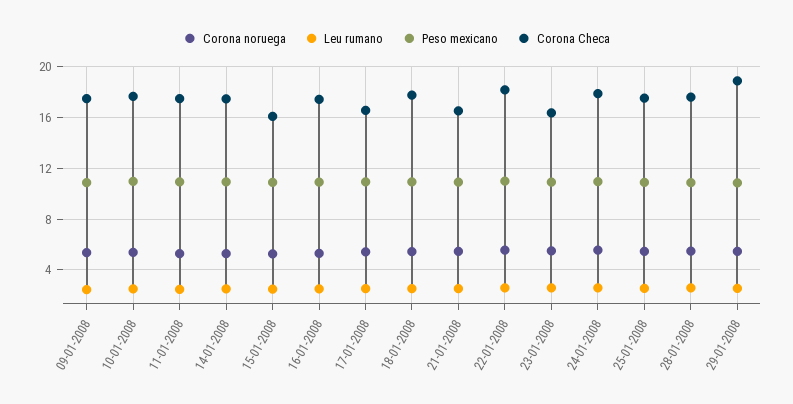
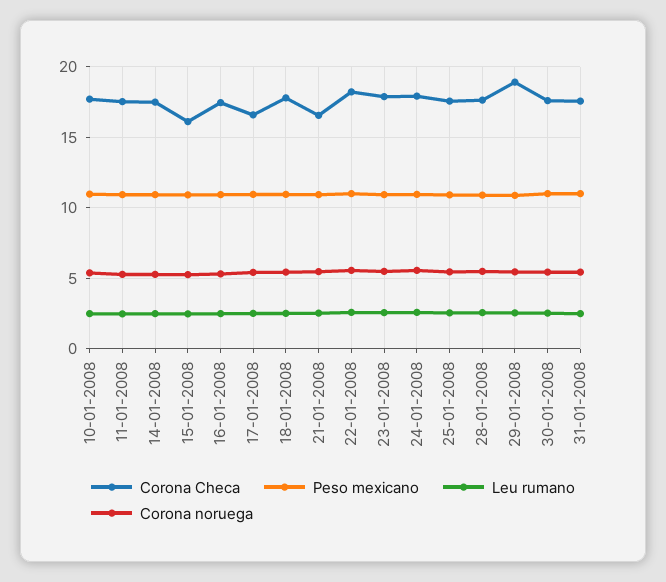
Corona noruega, 09-01-2008: 5.5 -> none
Leu rumano, 09-01-2008: 2.5 -> none
Peso mexicano, 09-01-2008: 11 -> none
Corona Checa, 09-01-2008: 17.5 -> none
Corona Checa, 23-01-2008: 16.5 -> 18
Corona Checa, 30-01-2008: none -> 17.5
Peso mexicano, 30-01-2008: none -> 11
Leu rumano, 30-01-2008: none -> 2.5
Corona noruega, 30-01-2008: none -> 5.5
Corona Checa, 31-01-2008: none -> 17.5
Peso mexicano, 31-01-2008: none -> 11
Leu rumano, 31-01-2008: none -> 2.5
Corona noruega, 31-01-2008: none -> 5.5

